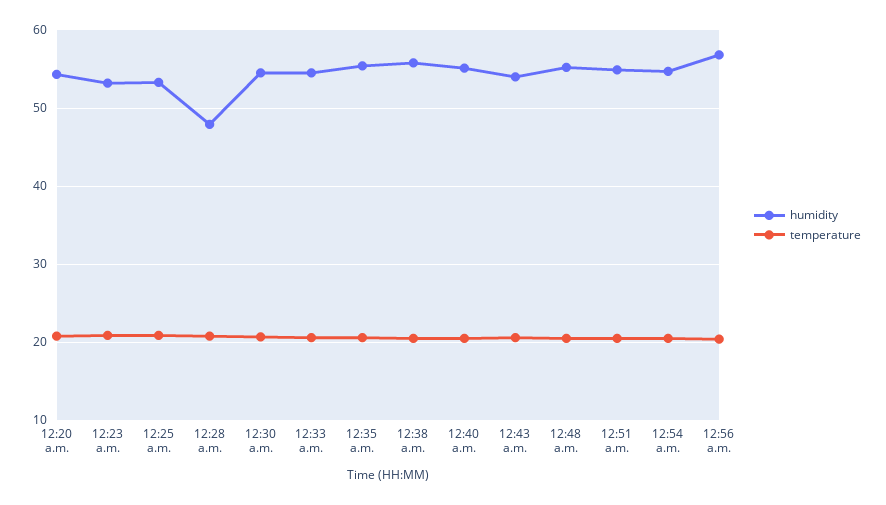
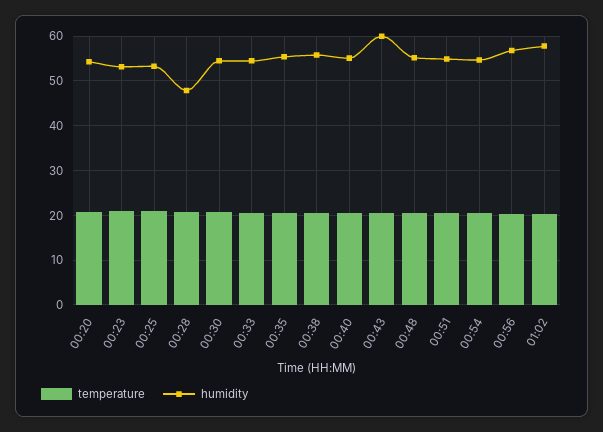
humidity, 12:43 a.m.: 54 -> 60
temperature, 01:02: none -> 20
humidity, 01:02: none -> 58

